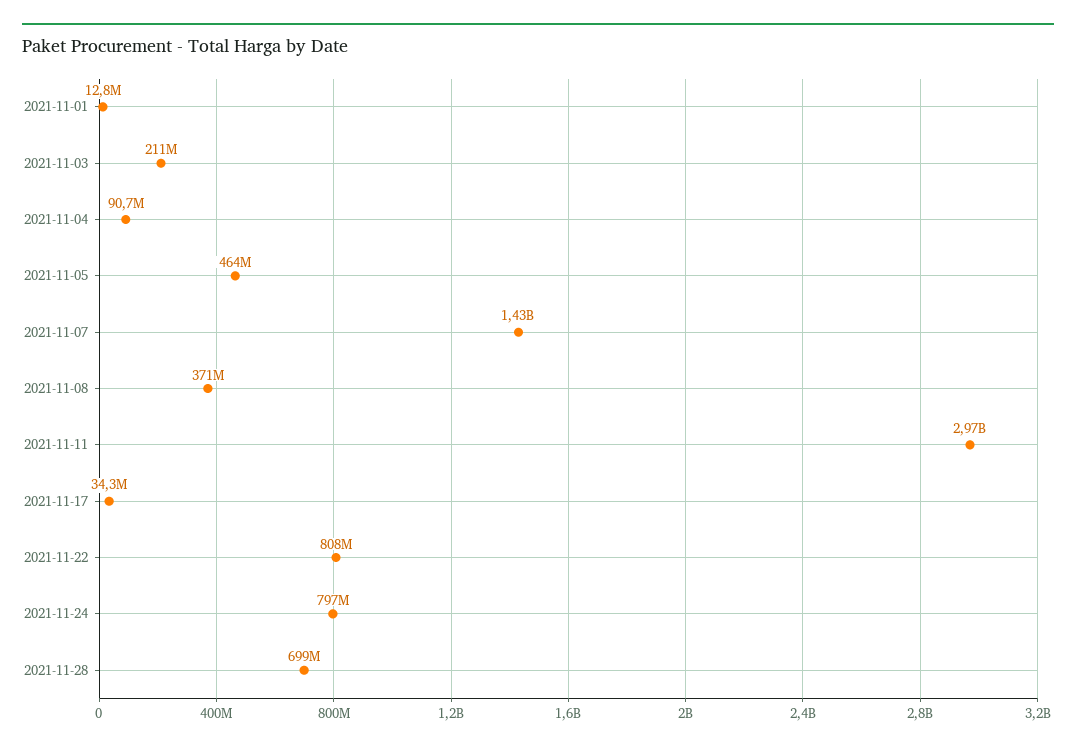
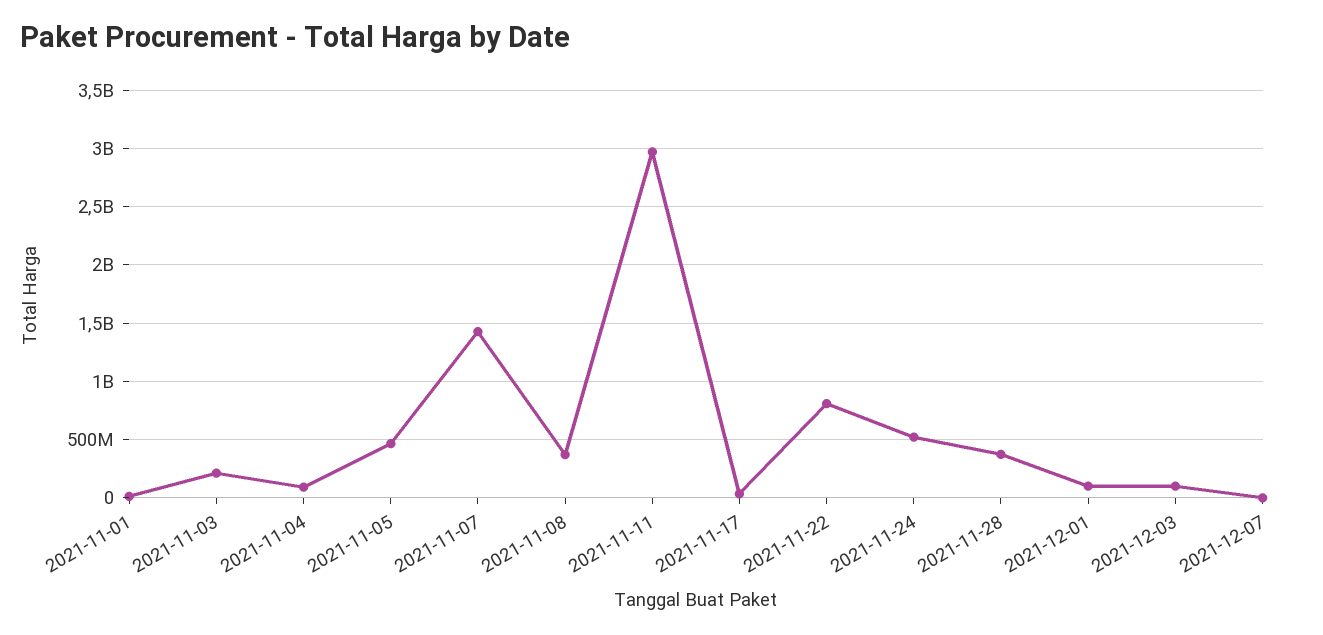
2021-11-24: 797000000 -> 500000000
2021-11-28: 699000000 -> 400000000
2021-12-01: none -> 100000000
2021-12-03: none -> 100000000
2021-12-07: none -> 0

